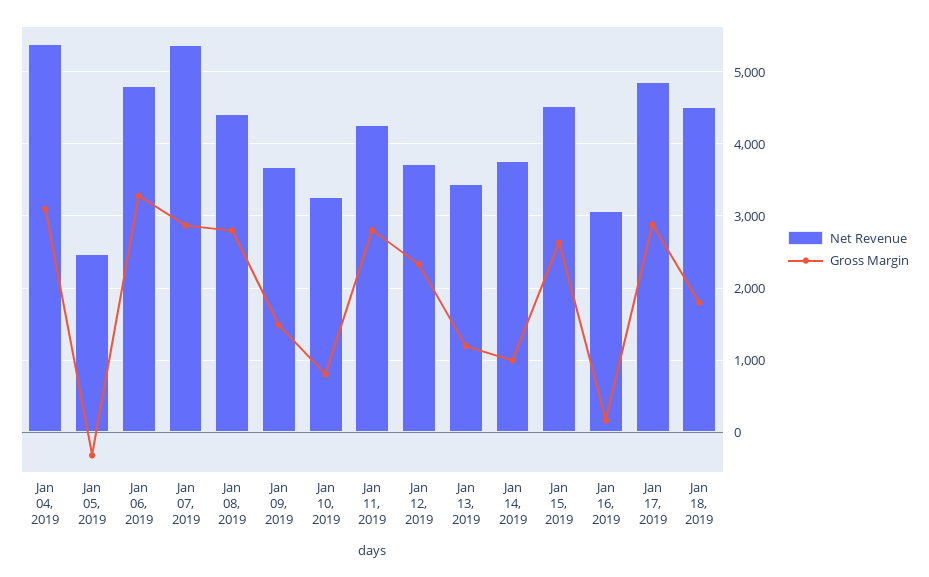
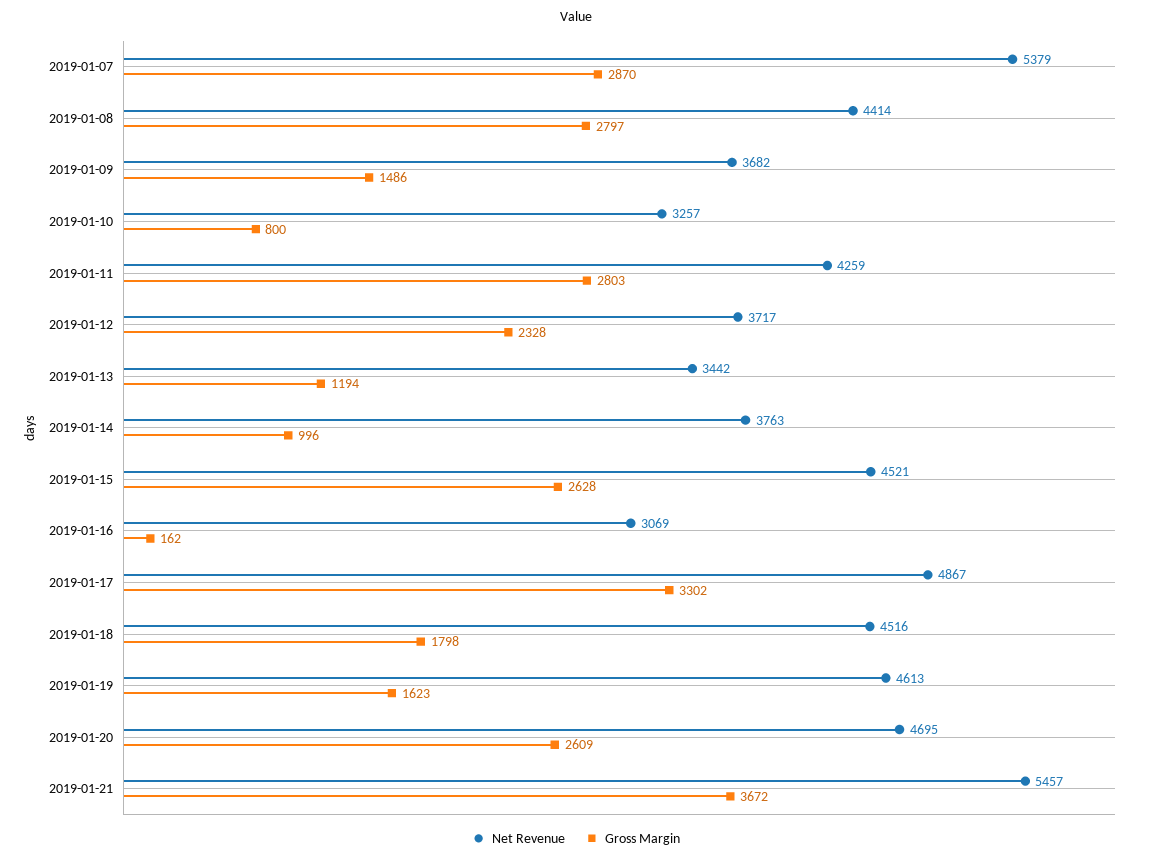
Net Revenue, Jan 04, 2019: 5400 -> none
Gross Margin, Jan 04, 2019: 3100 -> none
Net Revenue, Jan 05, 2019: 2500 -> none
Gross Margin, Jan 05, 2019: -300 -> none
Net Revenue, Jan 06, 2019: 4800 -> none
Gross Margin, Jan 06, 2019: 3300 -> none
Gross Margin, Jan 17, 2019: 2900 -> 3302
Net Revenue, 2019-01-19: none -> 4613
Gross Margin, 2019-01-19: none -> 1623
Net Revenue, 2019-01-20: none -> 4695
Gross Margin, 2019-01-20: none -> 2609
Net Revenue, 2019-01-21: none -> 5457
Gross Margin, 2019-01-21: none -> 3672

